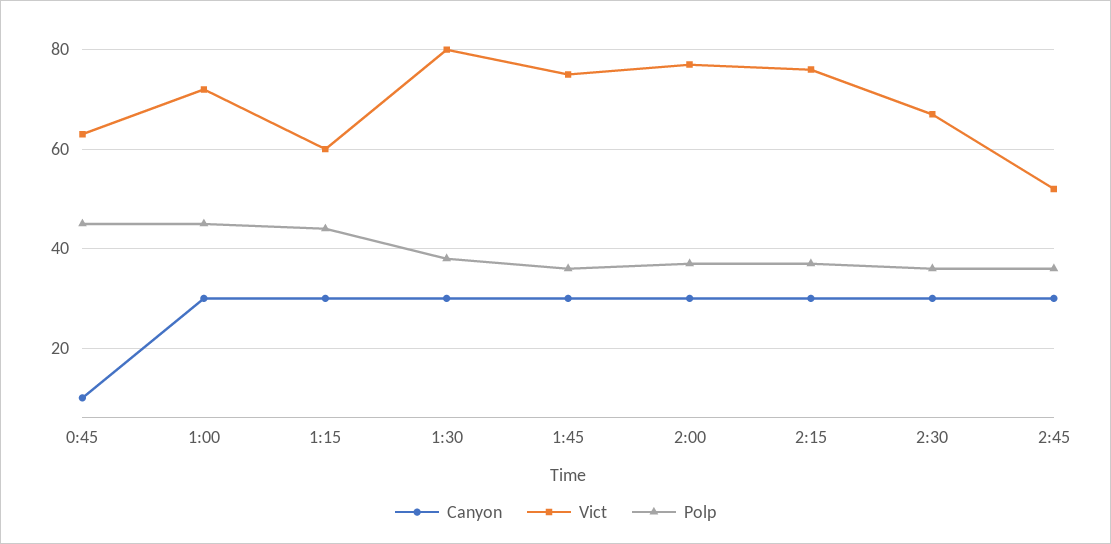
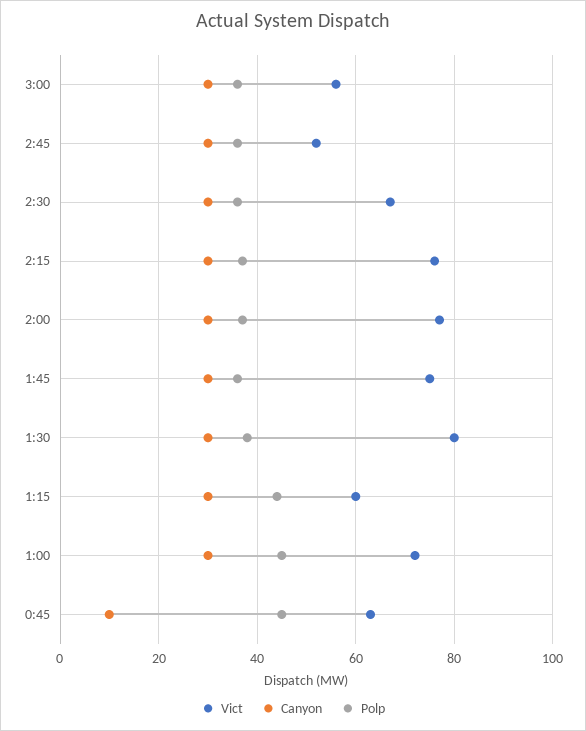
Vict, 3:00: none -> 55
Canyon, 3:00: none -> 30
Polp, 3:00: none -> 35

